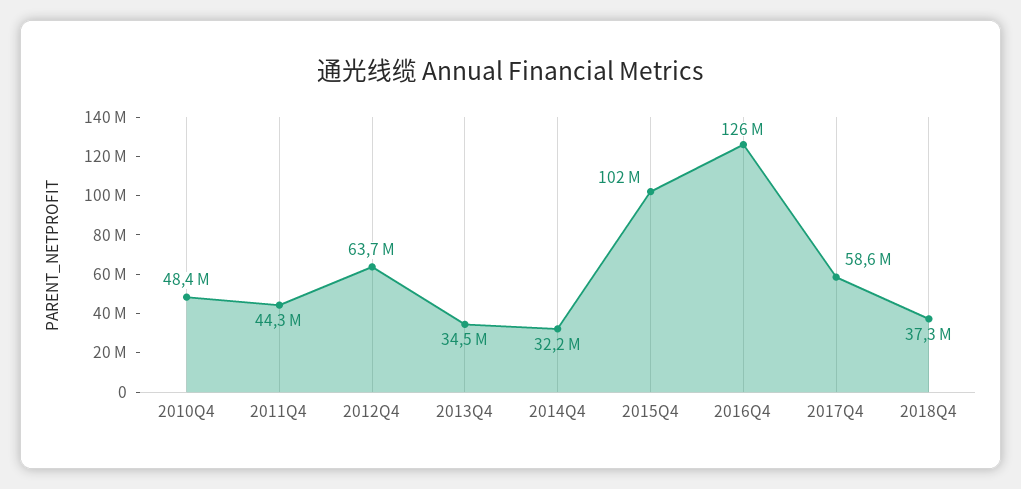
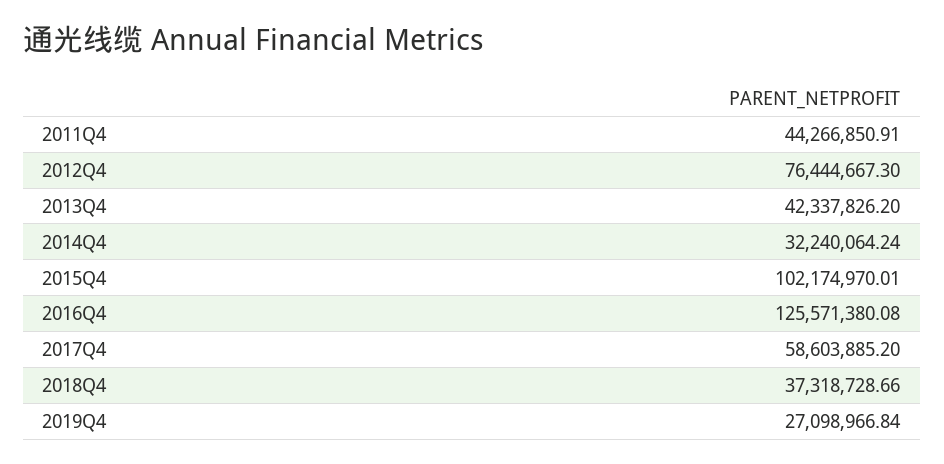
2010Q4: 48400000 -> none
2012Q4: 63700000 -> 76444667.3
2013Q4: 34500000 -> 42337826.2
2019Q4: none -> 27098966.84

